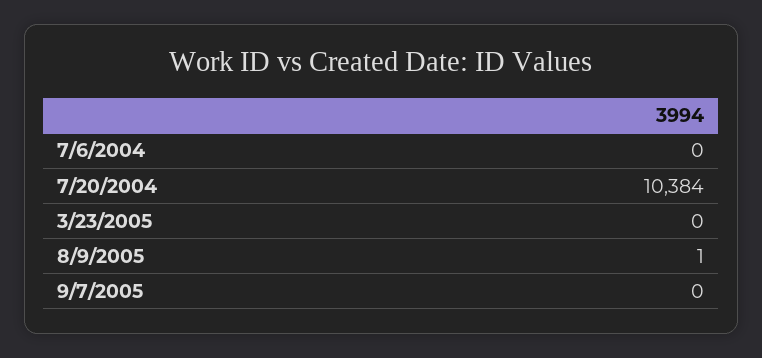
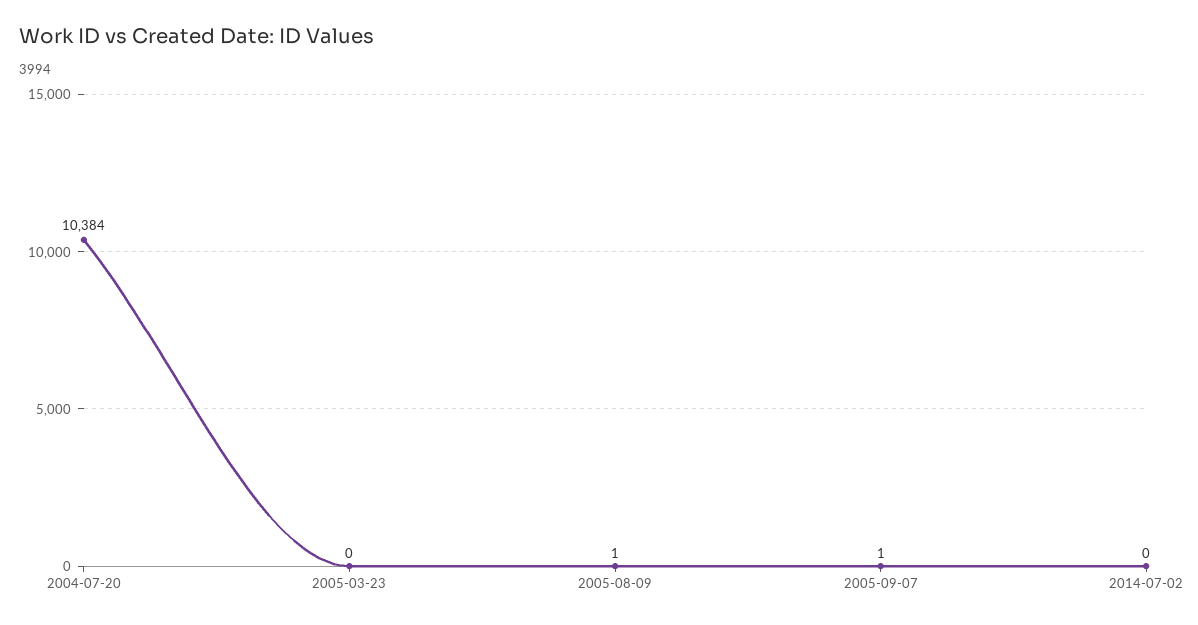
7/6/2004: 0 -> none
9/7/2005: 0 -> 1
2014-07-02: none -> 0

